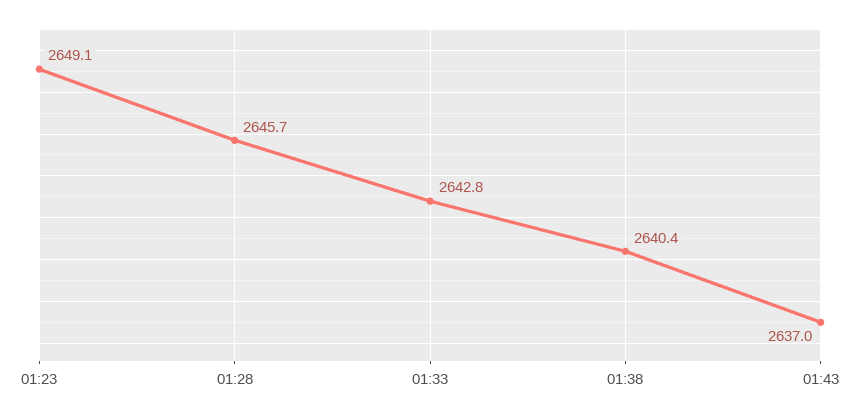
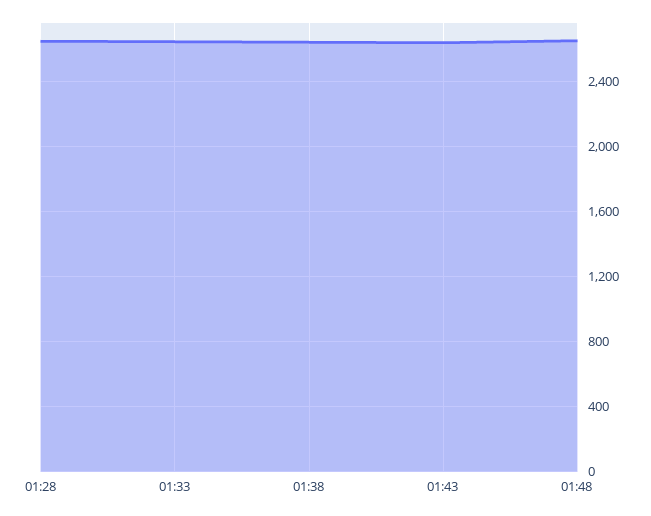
01:23: 2649.1 -> none
01:48: none -> 2650

